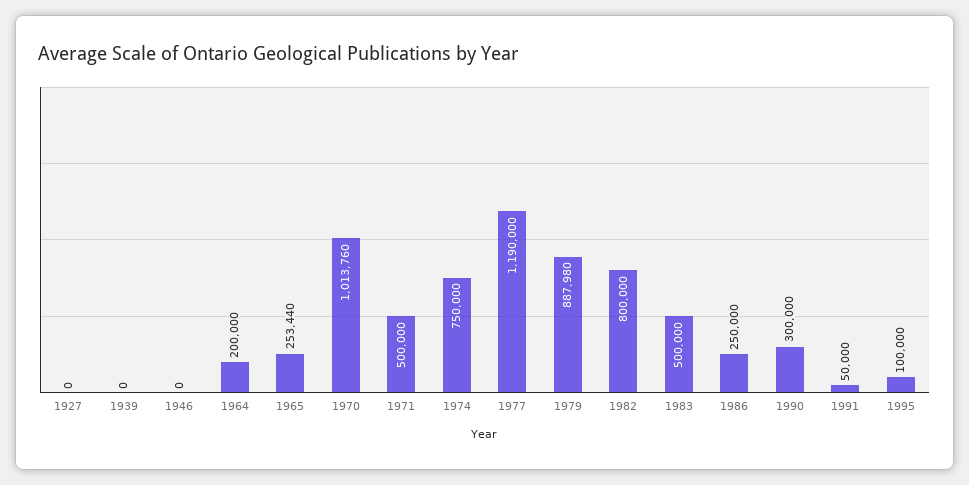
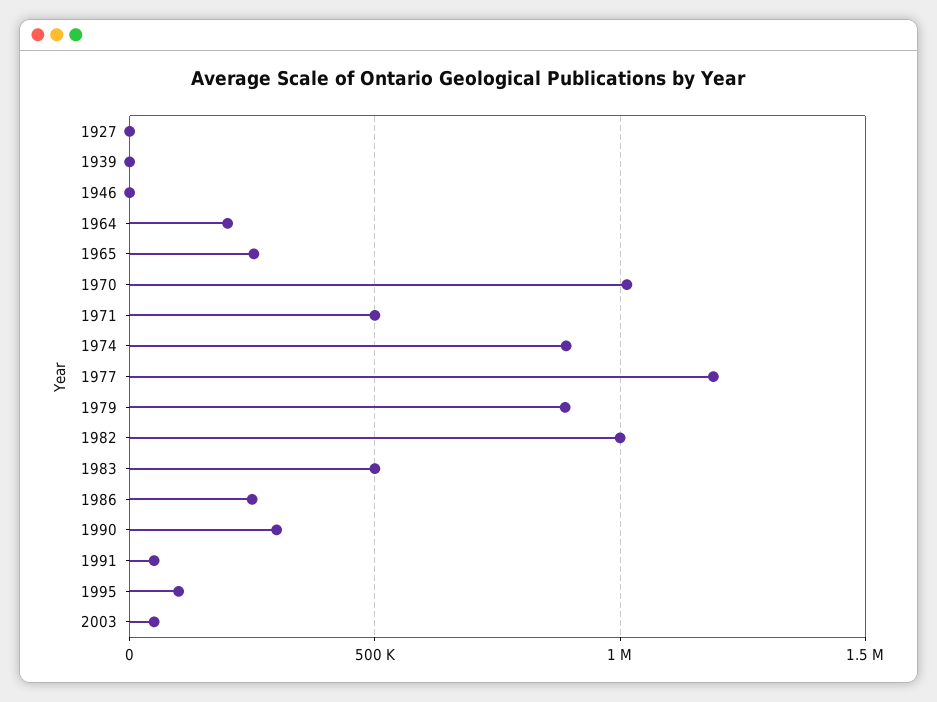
1974: 750000 -> 900000
1982: 800000 -> 1000000
2003: none -> 50000

